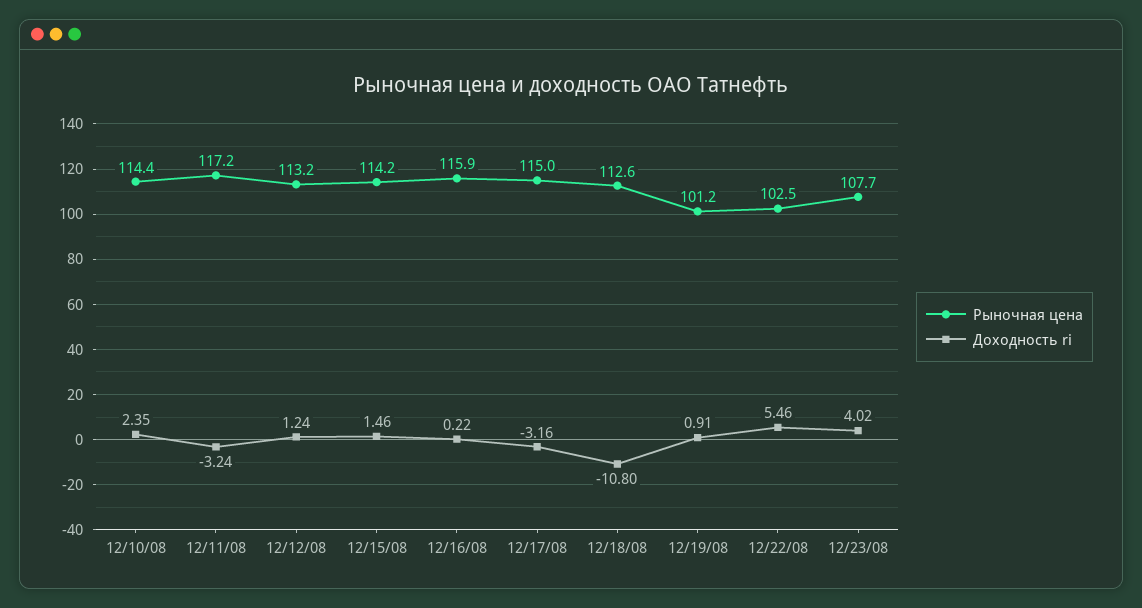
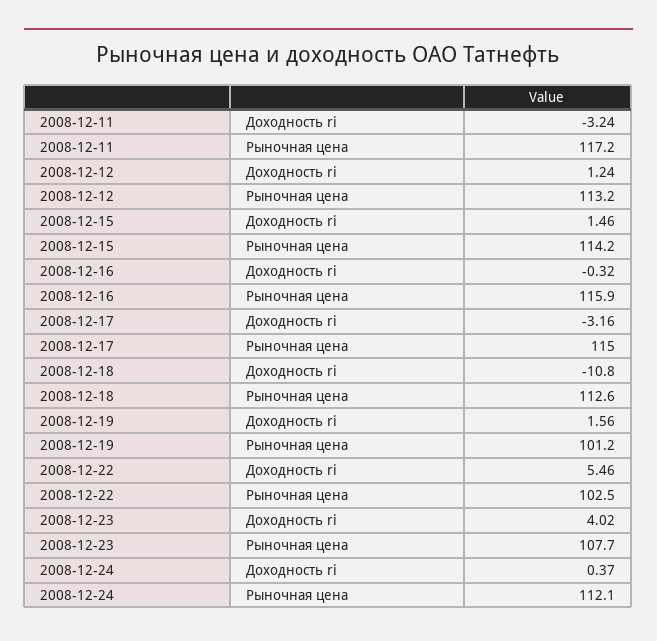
Рыночная цена, 12/10/08: 114.4 -> none
Доходность ri, 12/10/08: 2.35 -> none
Доходность ri, 12/16/08: 0.22 -> -0.32
Доходность ri, 12/19/08: 0.91 -> 1.56
Доходность ri, 2008-12-24: none -> 0.37
Рыночная цена, 2008-12-24: none -> 112.1

